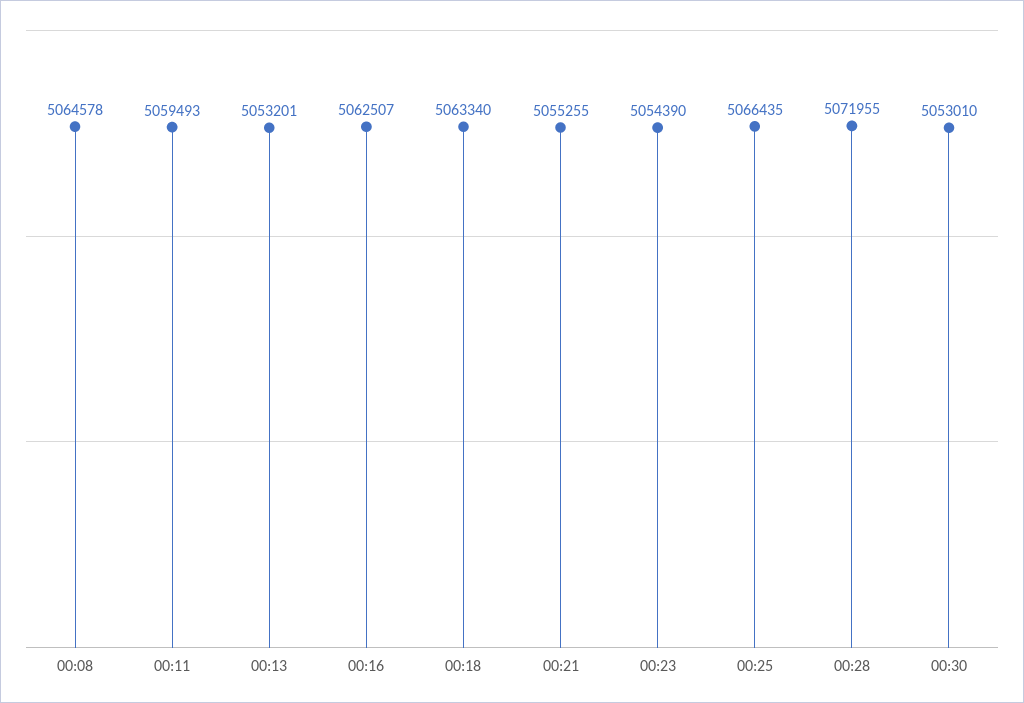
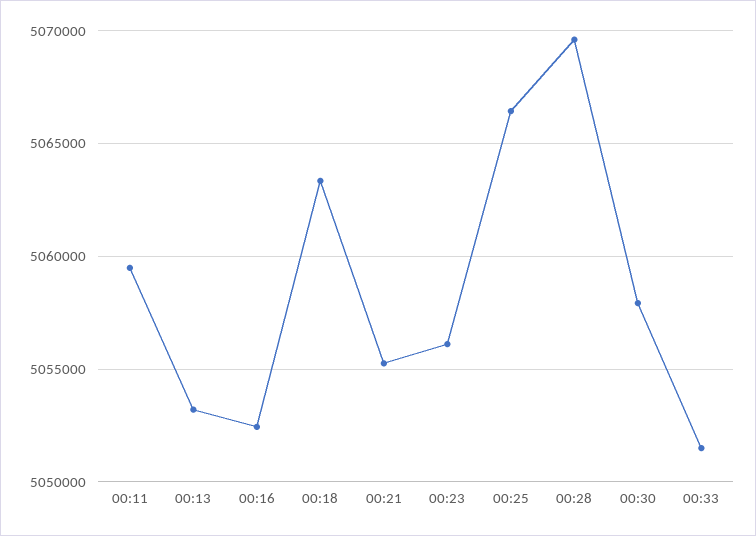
00:08: 5064578 -> none
00:16: 5062507 -> 5052500
00:23: 5054390 -> 5056000
00:28: 5071955 -> 5069500
00:30: 5053010 -> 5058000
00:33: none -> 5051500

